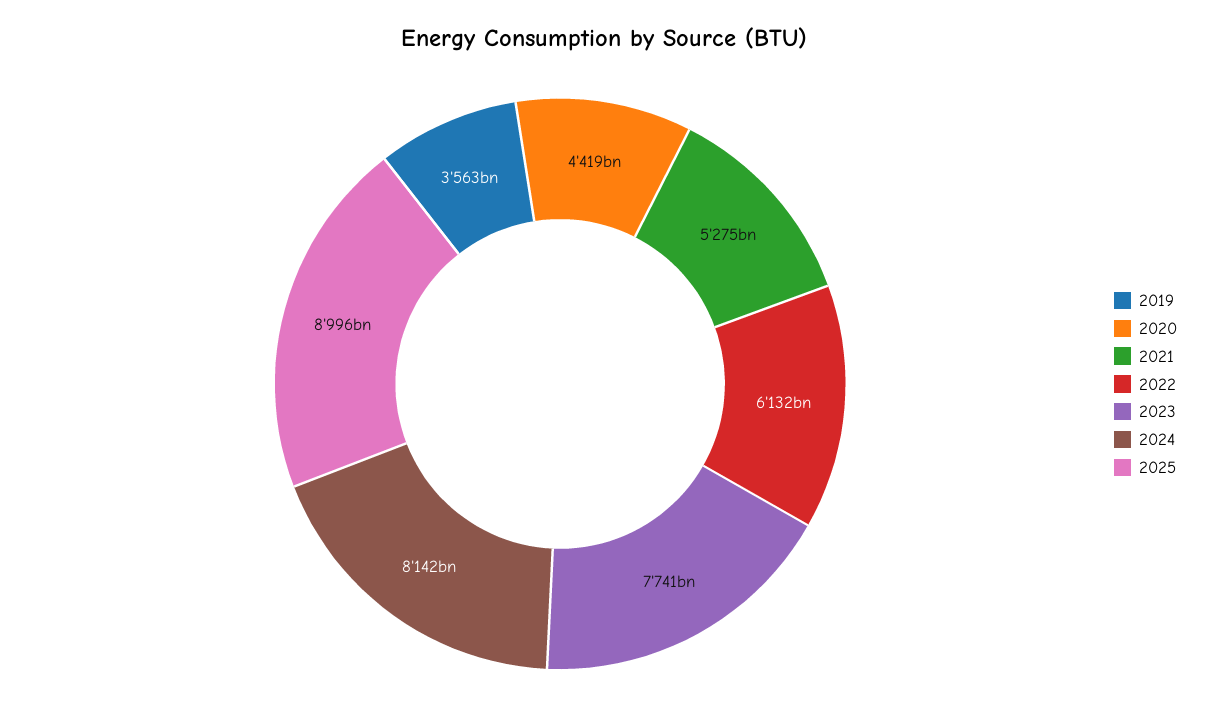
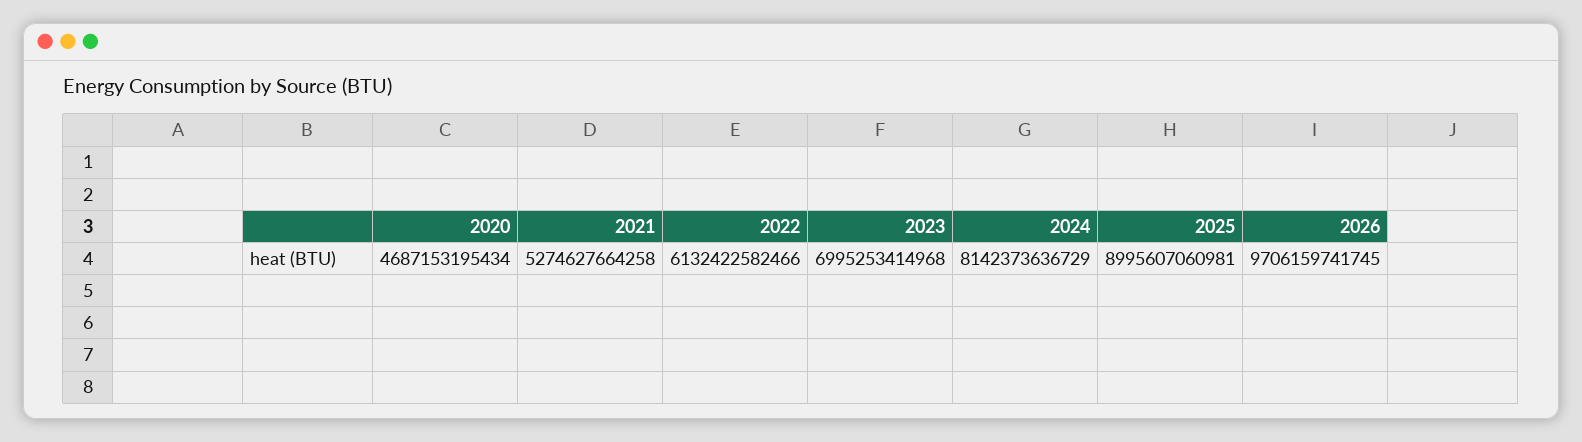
2019: 3563000000000 -> none
2020: 4419000000000 -> 4687153195434
2023: 7741000000000 -> 6995253414968
2026: none -> 9706159741745

